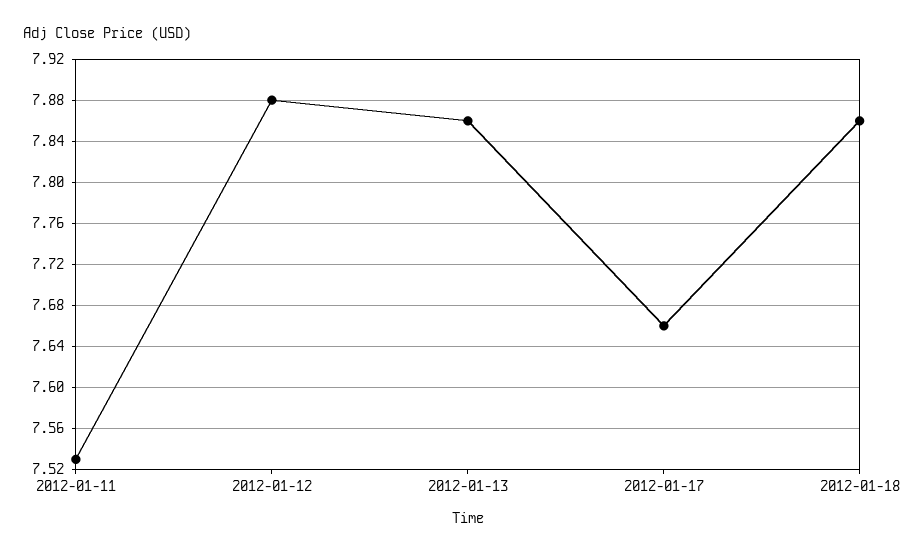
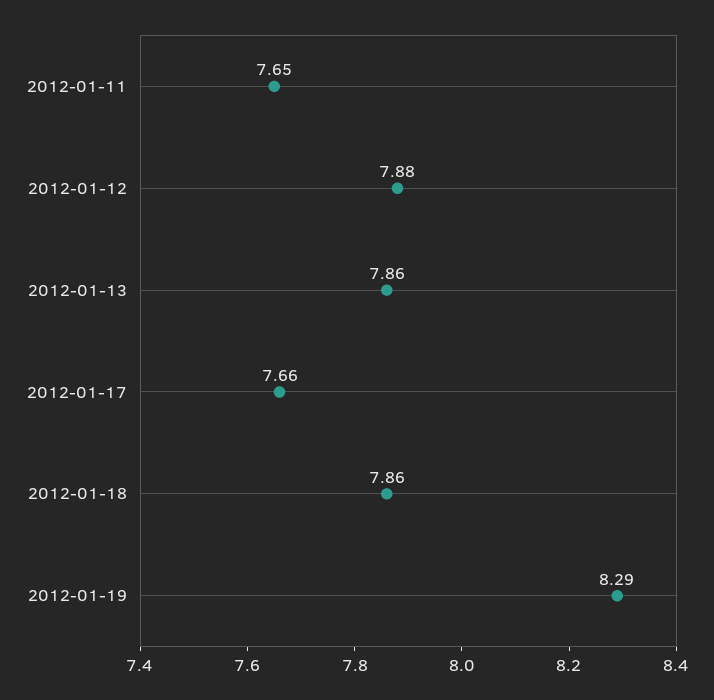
2012-01-11: 7.53 -> 7.65
2012-01-19: none -> 8.29

